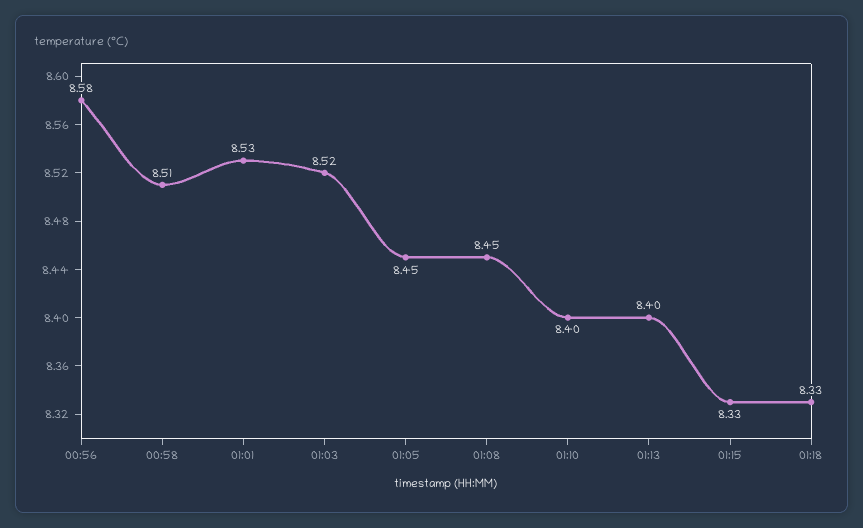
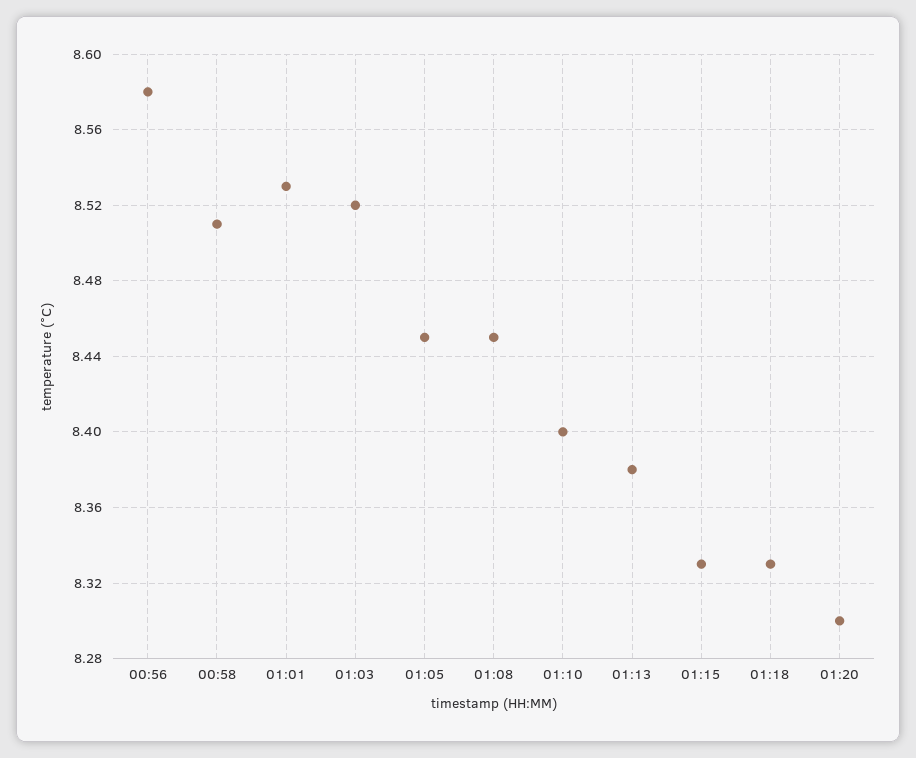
01:13: 8.4 -> 8.38
01:20: none -> 8.3

